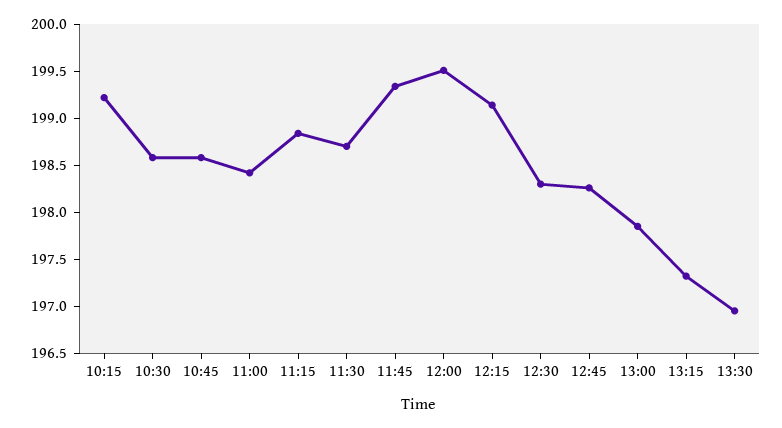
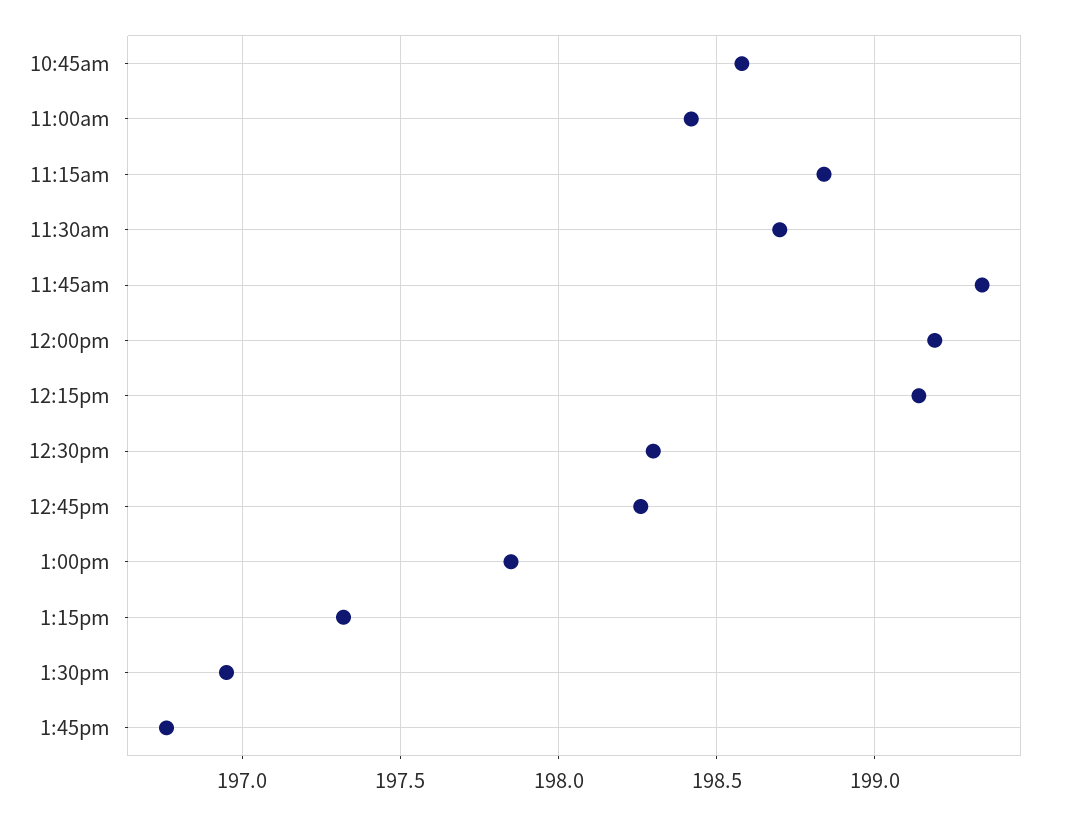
10:15: 199.2 -> none
10:30: 198.6 -> none
12:00: 199.5 -> 199.2
1:45pm: none -> 196.75

